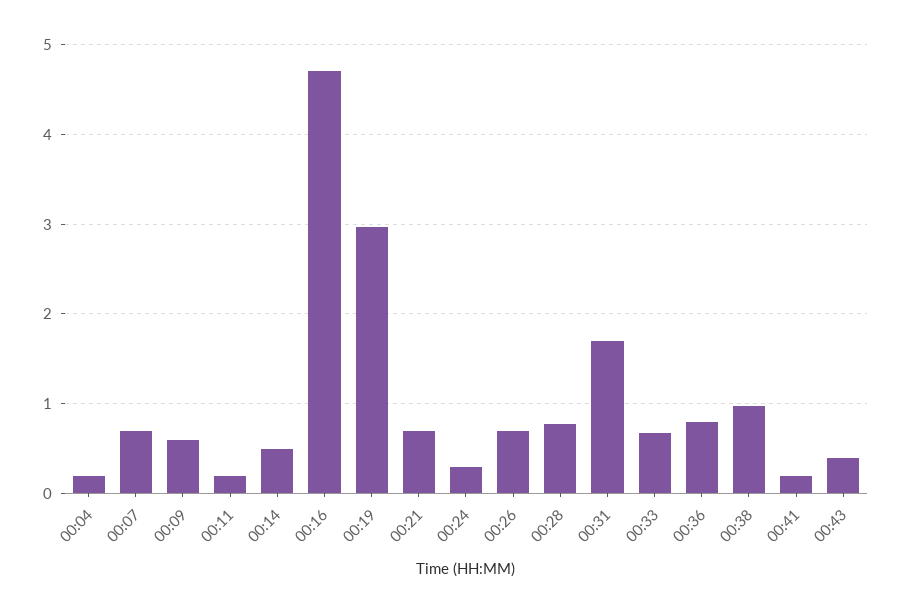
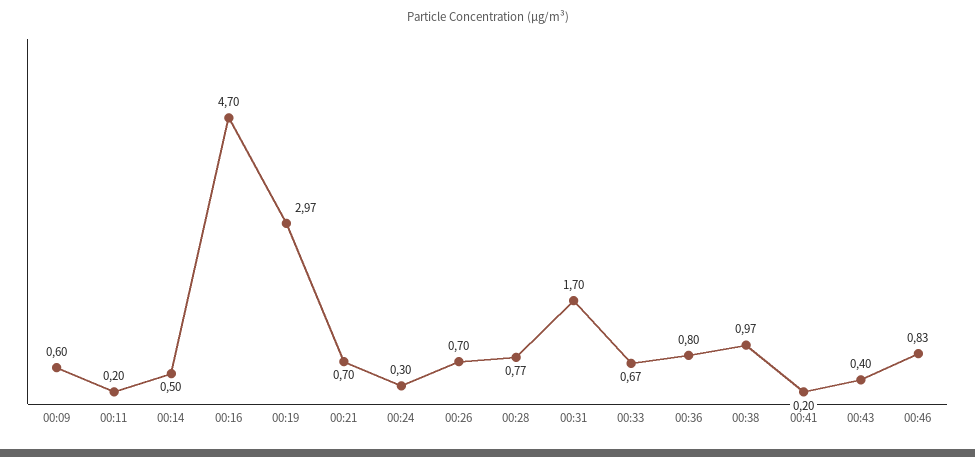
00:04: 0.2 -> none
00:07: 0.7 -> none
00:46: none -> 0.83

